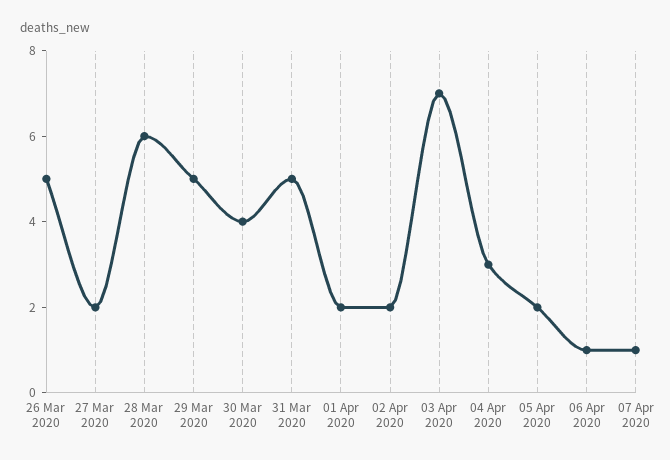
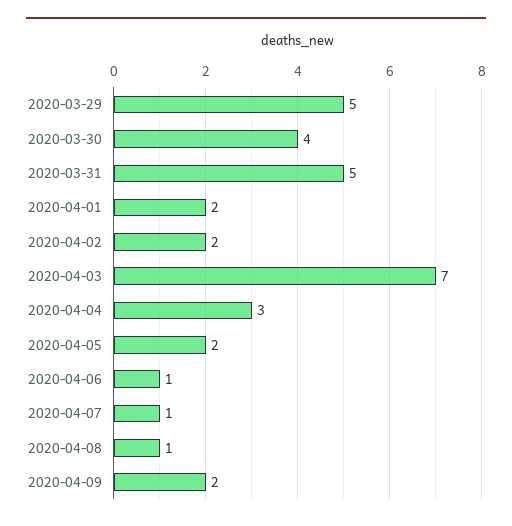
26 Mar 2020: 5 -> none
27 Mar 2020: 2 -> none
28 Mar 2020: 6 -> none
2020-04-08: none -> 1
2020-04-09: none -> 2

